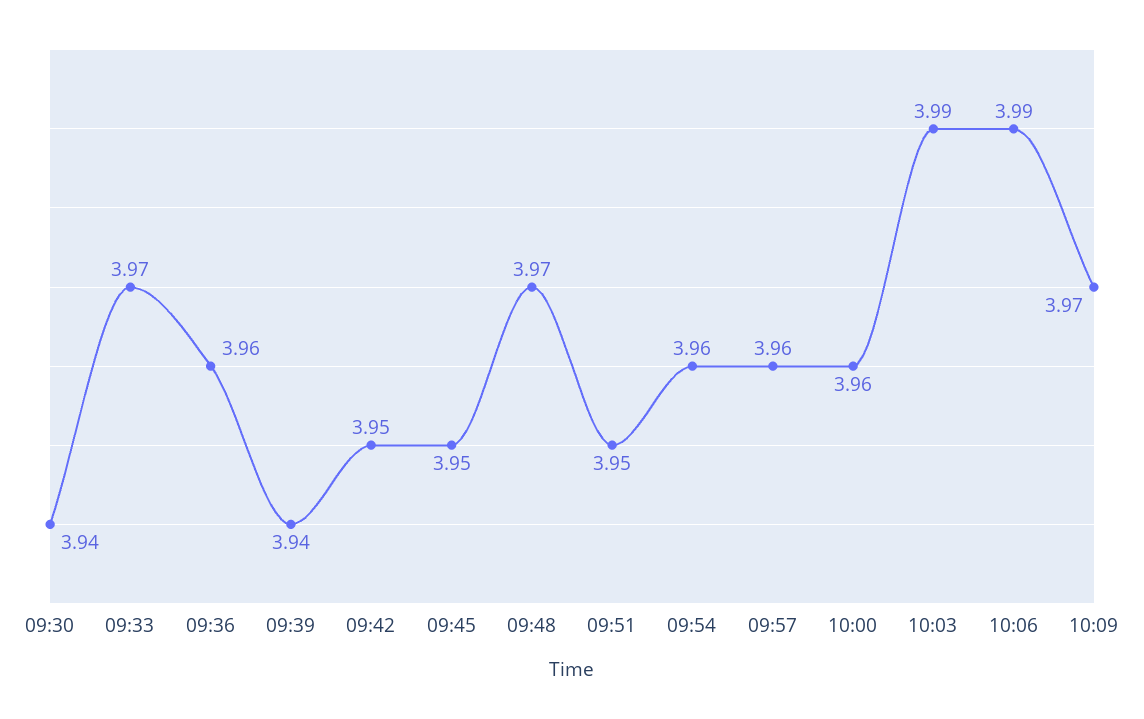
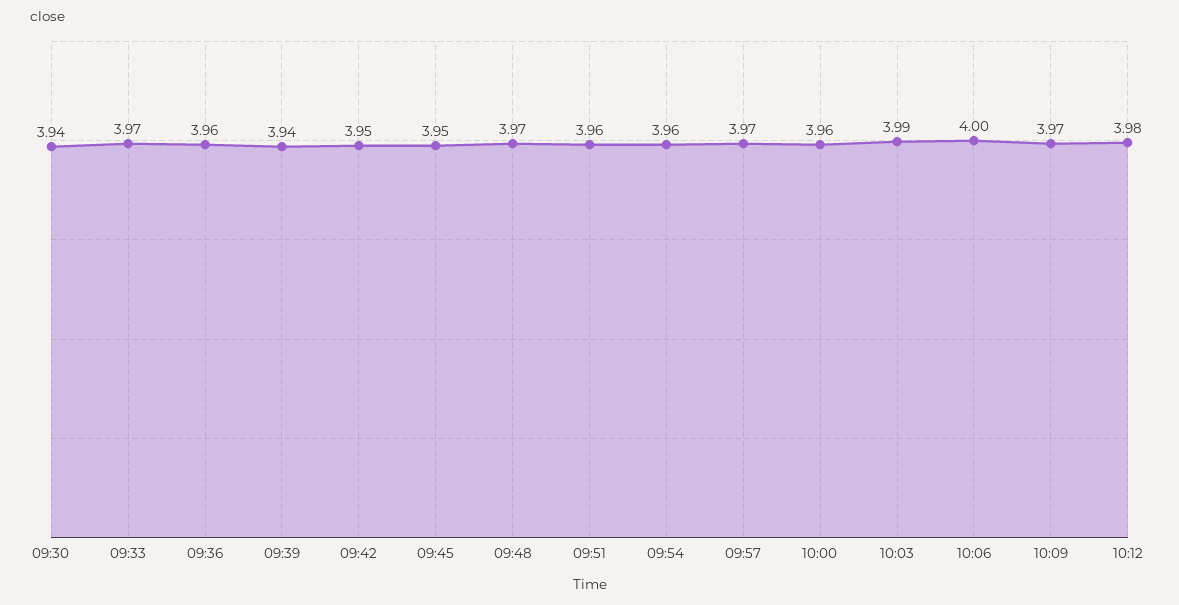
09:51: 3.95 -> 3.96
09:57: 3.96 -> 3.97
10:06: 3.99 -> 4
10:12: none -> 3.98

